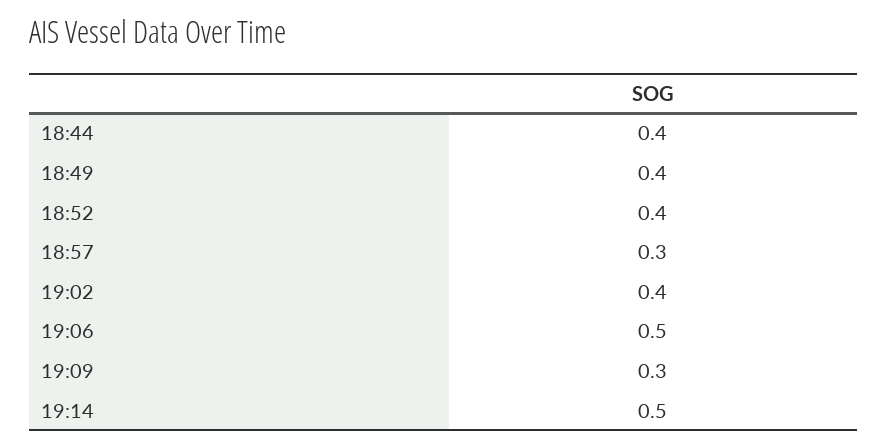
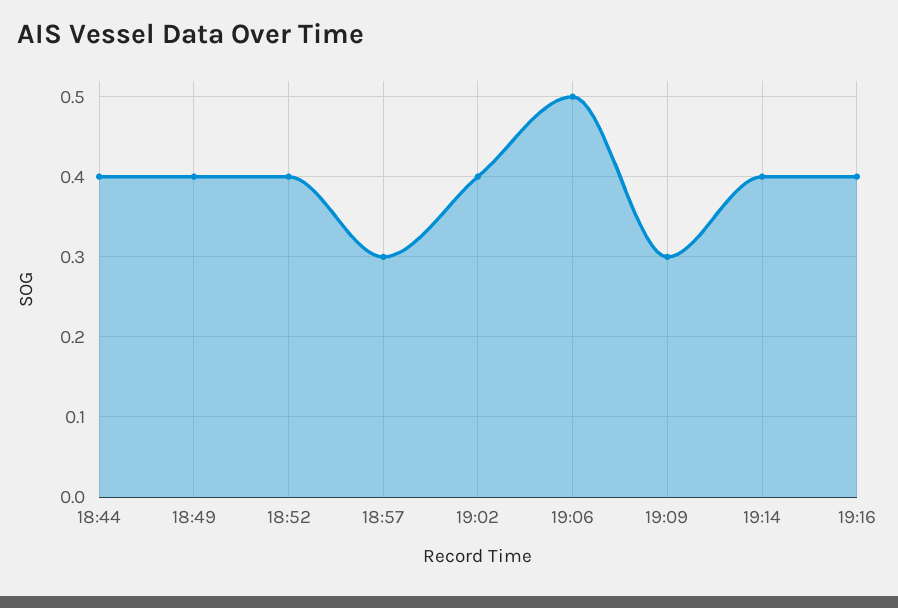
19:14: 0.5 -> 0.4
19:16: none -> 0.4

